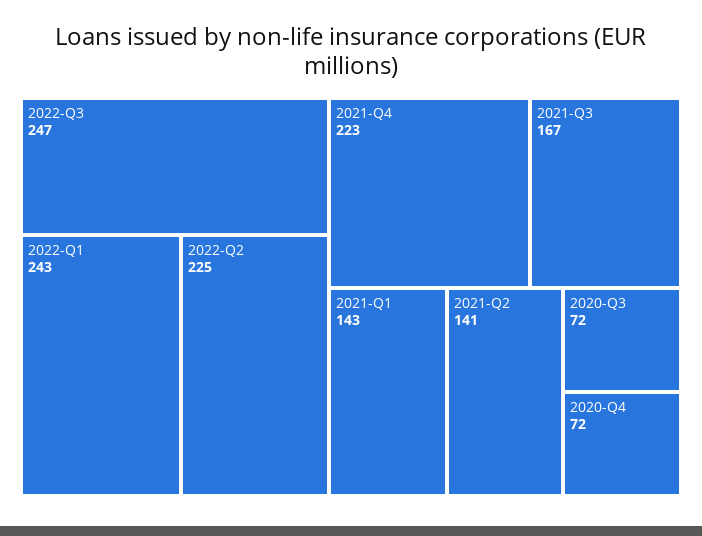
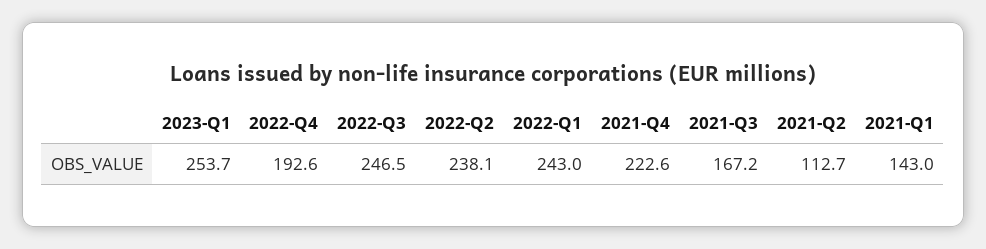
2022-Q2: 225 -> 238.1
2021-Q2: 141 -> 112.7
2020-Q3: 72 -> none
2020-Q4: 72 -> none
2023-Q1: none -> 253.7
2022-Q4: none -> 192.6

